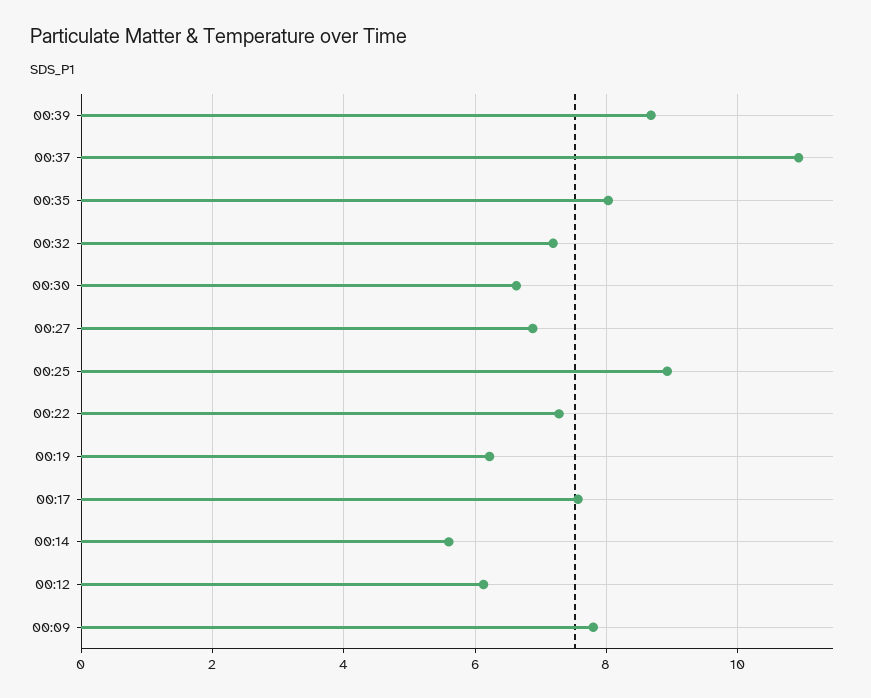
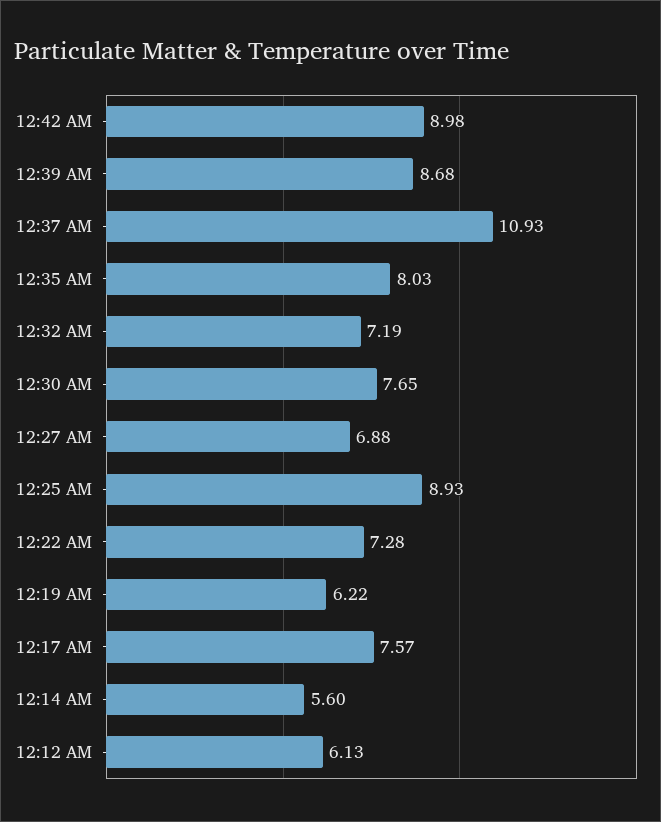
00:30: 6.6 -> 7.65
00:09: 7.8 -> none
12:42 AM: none -> 8.98

